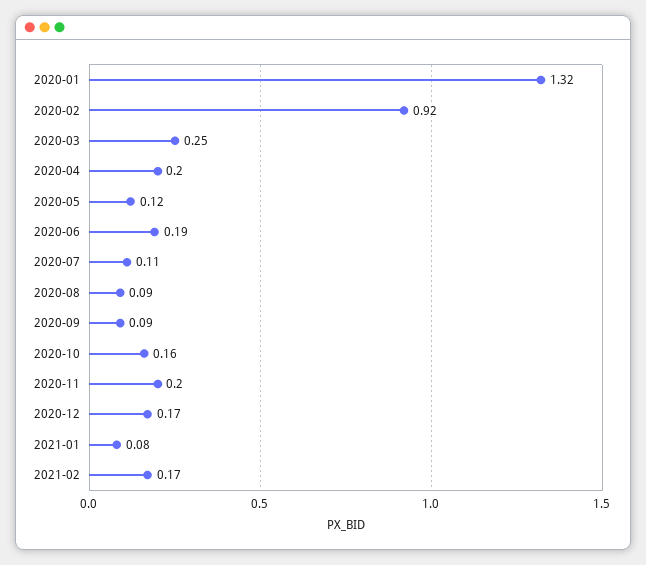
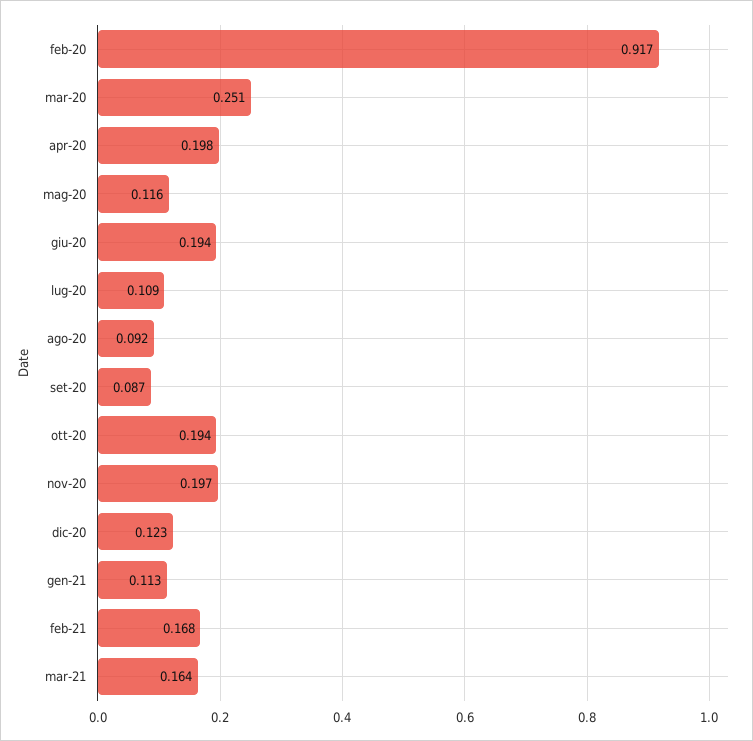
2020-01: 1.32 -> none
2020-10: 0.16 -> 0.194
2020-12: 0.17 -> 0.123
2021-01: 0.08 -> 0.113
mar-21: none -> 0.164

